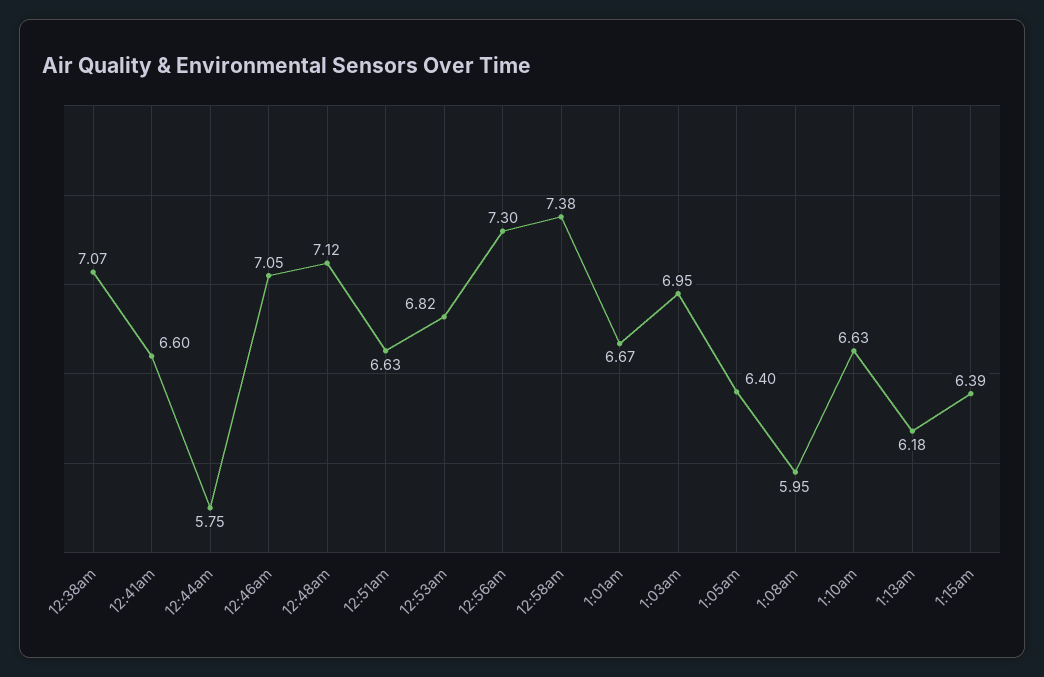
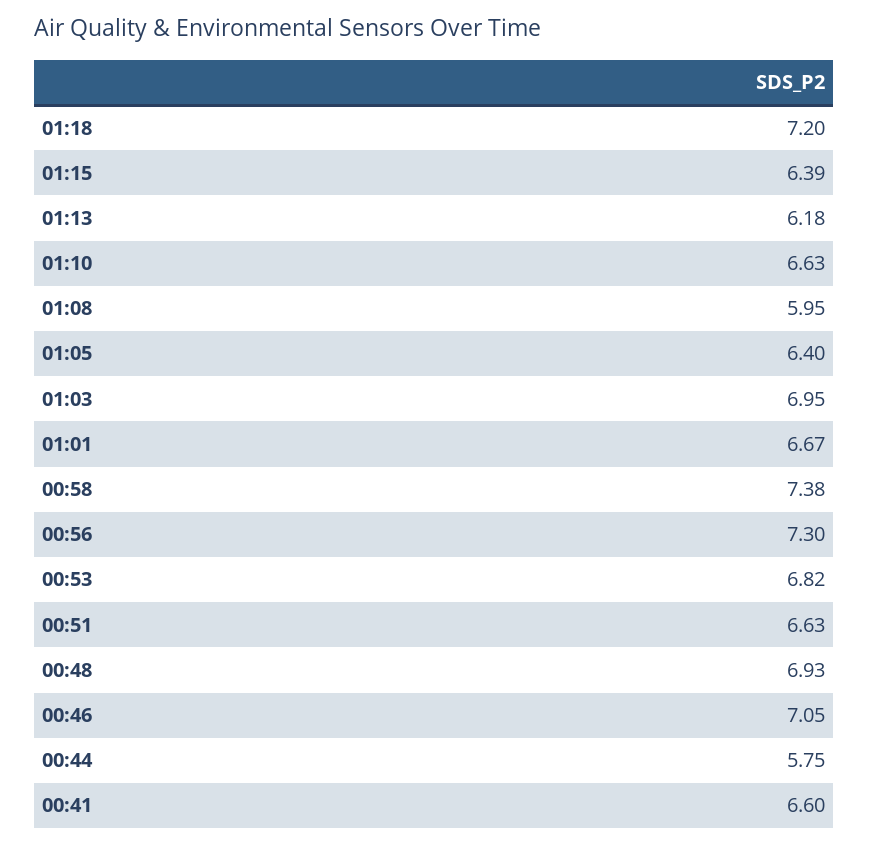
12:38am: 7.07 -> none
12:48am: 7.12 -> 6.93
01:18: none -> 7.2

